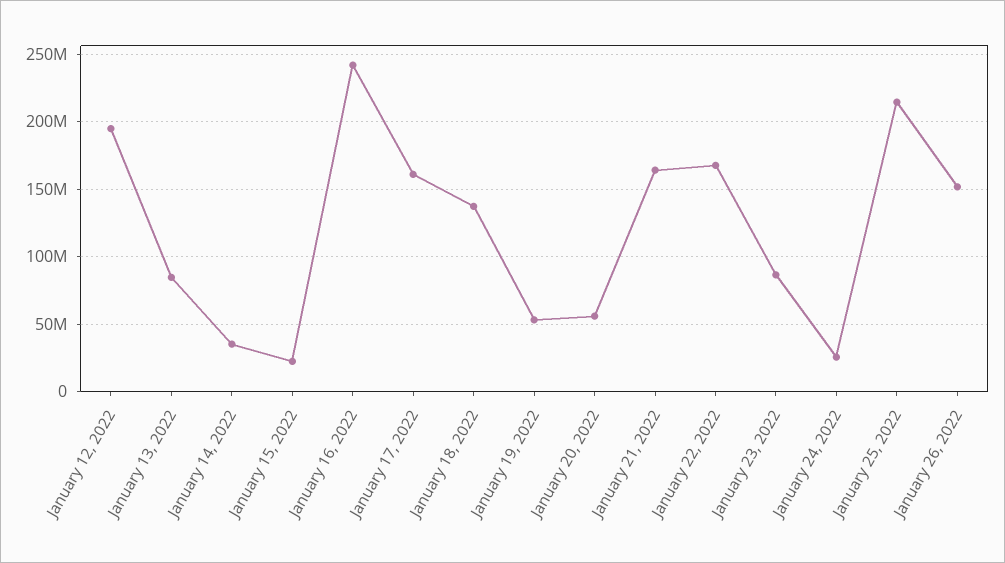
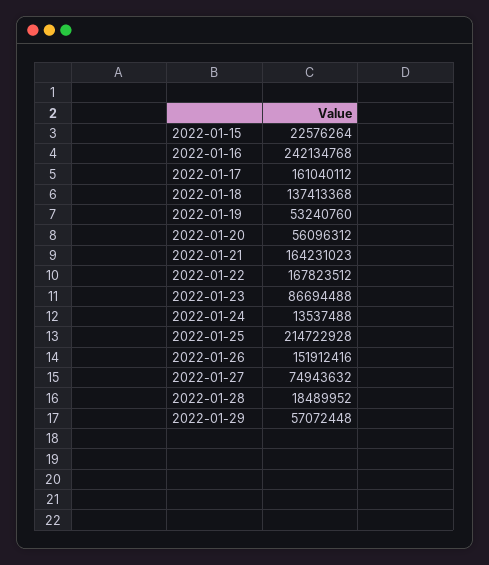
January 12, 2022: 195000000 -> none
January 13, 2022: 85000000 -> none
January 14, 2022: 35000000 -> none
January 24, 2022: 25000000 -> 13537488
2022-01-27: none -> 74943632
2022-01-28: none -> 18489952
2022-01-29: none -> 57072448

